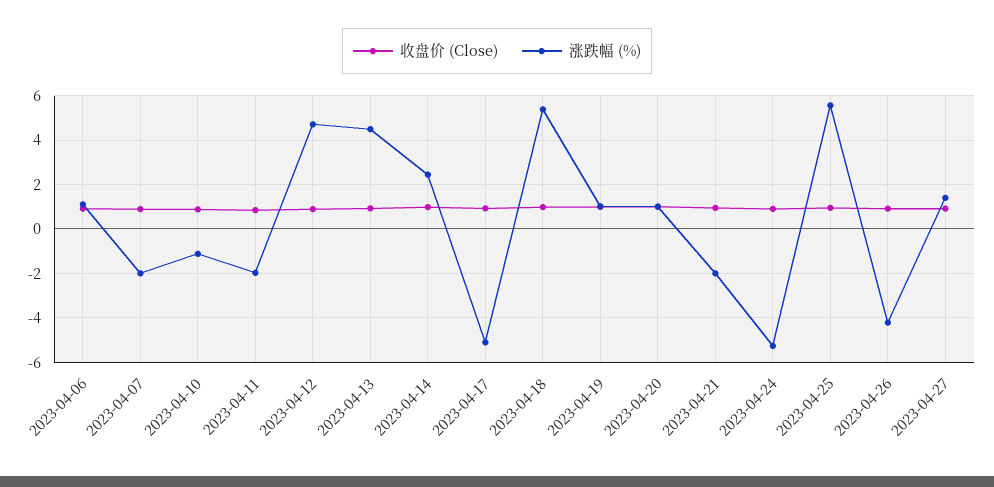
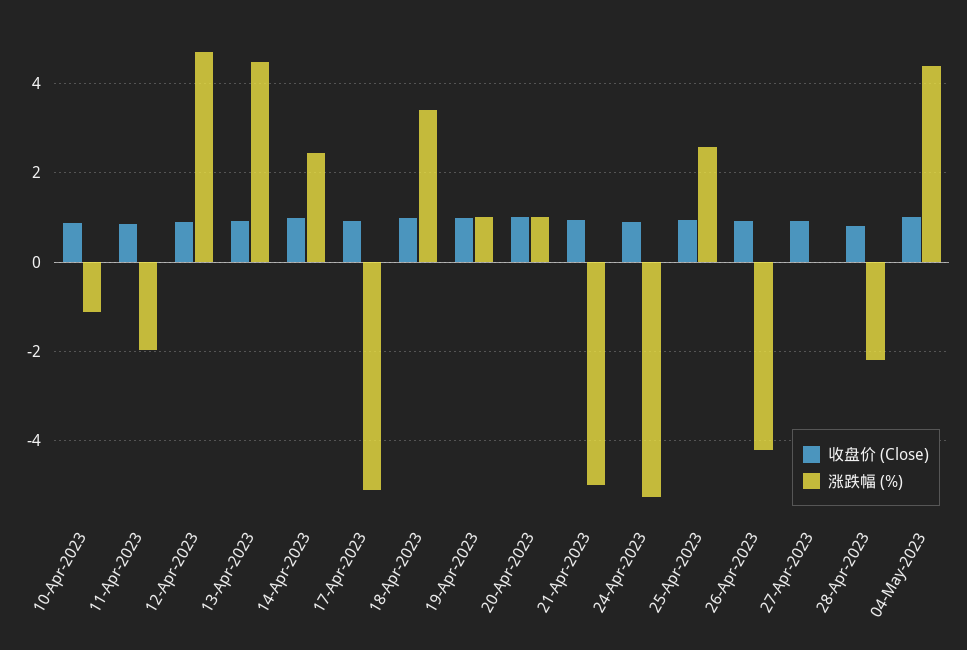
收盘价 (Close), 2023-04-06: 1 -> none
涨跌幅 (%), 2023-04-06: 1 -> none
收盘价 (Close), 2023-04-07: 1 -> none
涨跌幅 (%), 2023-04-07: -2 -> none
涨跌幅 (%), 2023-04-18: 5.5 -> 3.4
涨跌幅 (%), 2023-04-21: -2 -> -5
涨跌幅 (%), 2023-04-25: 5.5 -> 2.6
涨跌幅 (%), 2023-04-27: 1.5 -> 0
收盘价 (Close), 28-Apr-2023: none -> 0.8
涨跌幅 (%), 28-Apr-2023: none -> -2.2
收盘价 (Close), 04-May-2023: none -> 1
涨跌幅 (%), 04-May-2023: none -> 4.4

